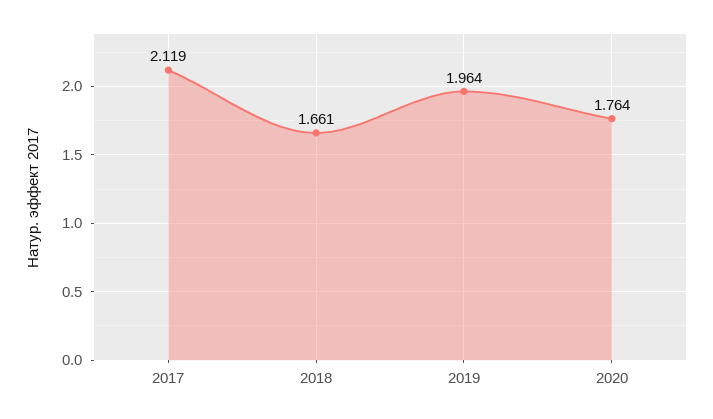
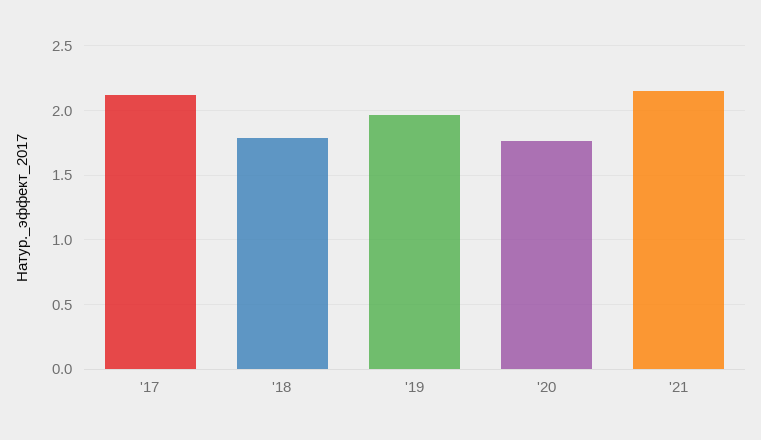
2018: 1.661 -> 1.8
'21: none -> 2.15

